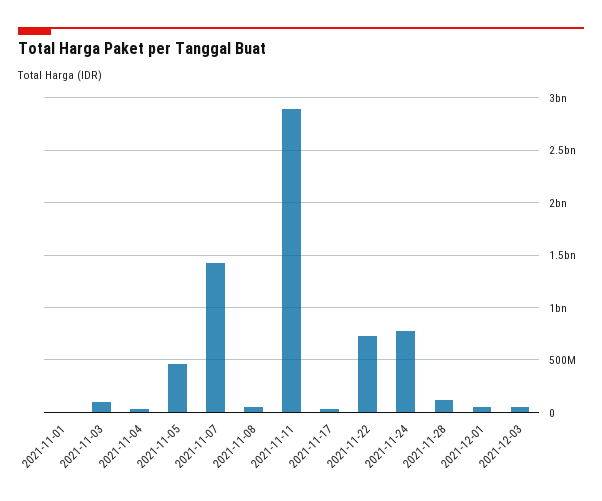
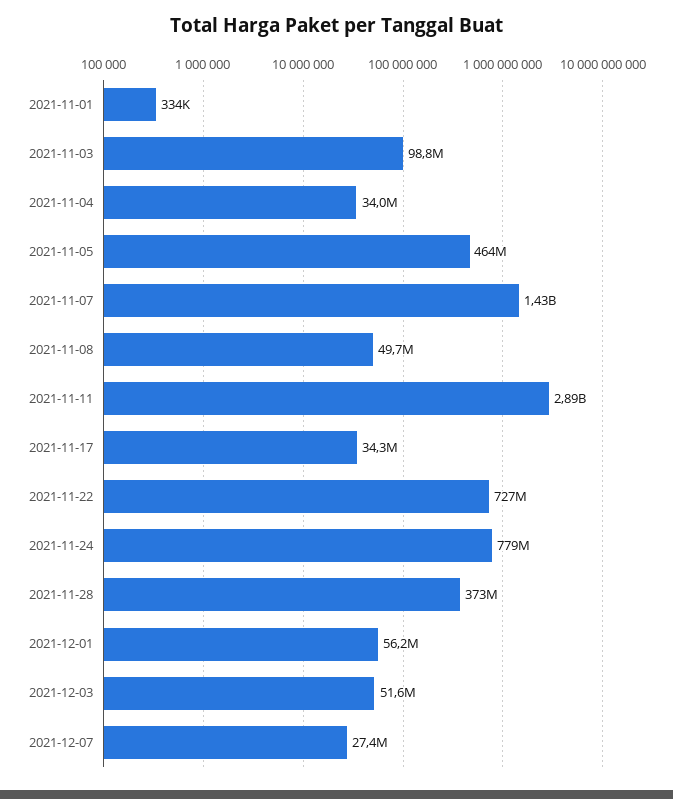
2021-11-28: 100000000 -> 373000000
2021-12-07: none -> 27400000

